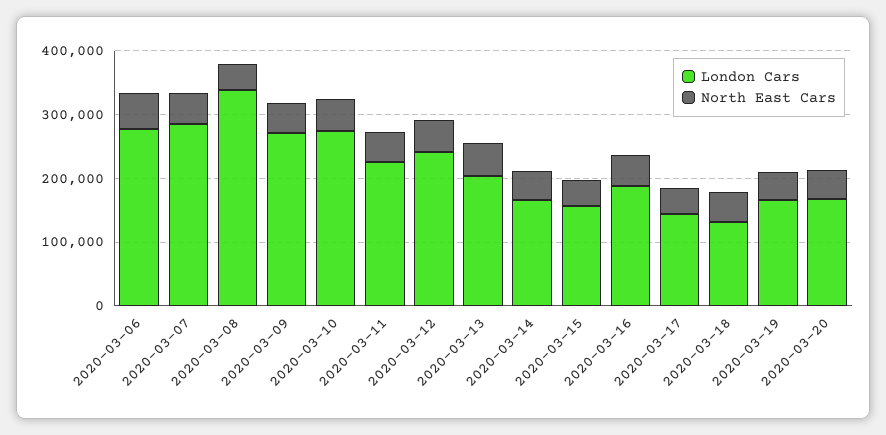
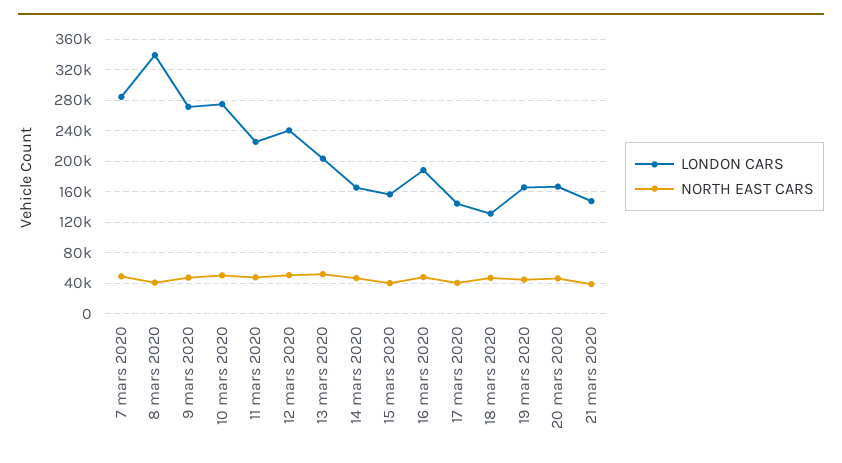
London Cars, 2020-03-06: 280000 -> none
North East Cars, 2020-03-06: 60000 -> none
London Cars, 21 mars 2020: none -> 150000
North East Cars, 21 mars 2020: none -> 40000

